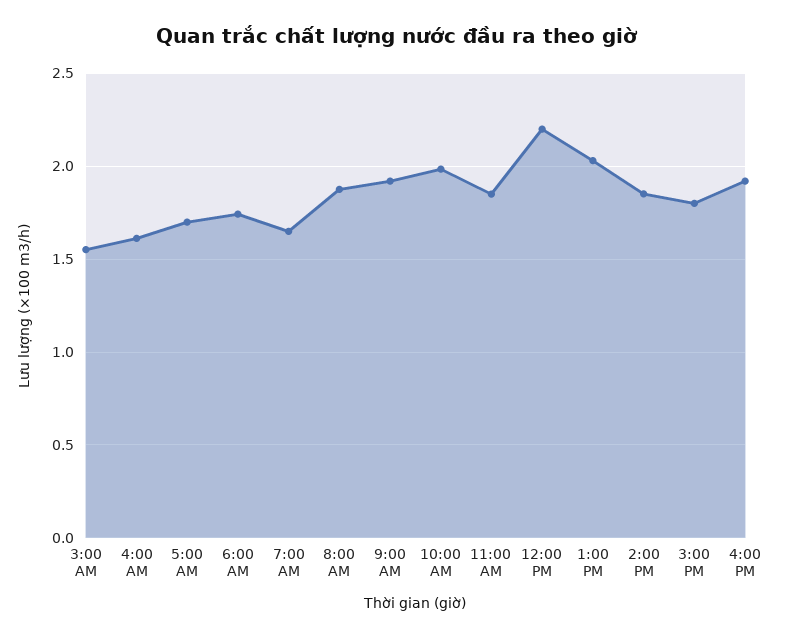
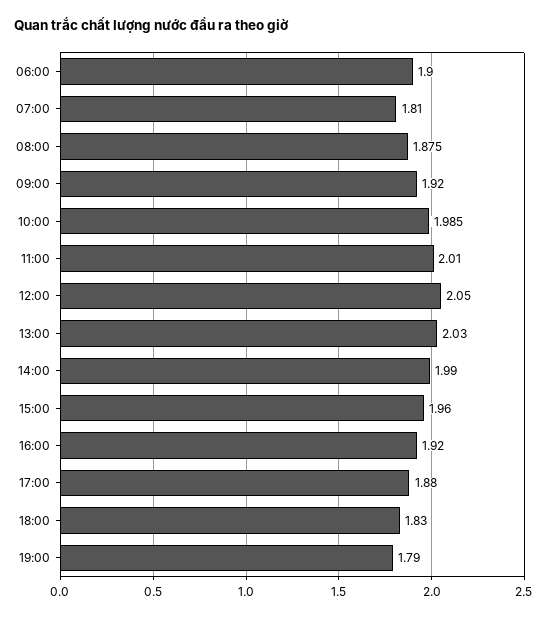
3:00 AM: 1.55 -> none
4:00 AM: 1.6 -> none
5:00 AM: 1.7 -> none
6:00 AM: 1.75 -> 1.9
7:00 AM: 1.65 -> 1.81
11:00 AM: 1.85 -> 2.01
12:00 PM: 2.2 -> 2.05
2:00 PM: 1.85 -> 1.99
3:00 PM: 1.8 -> 1.96
17:00: none -> 1.88
18:00: none -> 1.83
19:00: none -> 1.79

